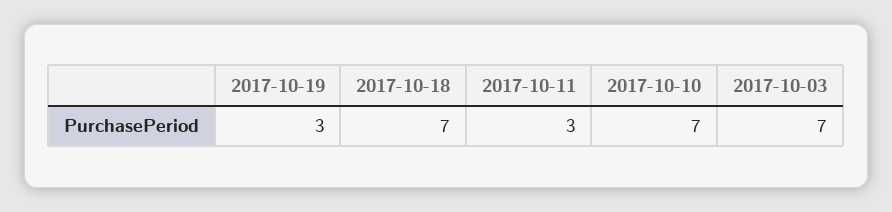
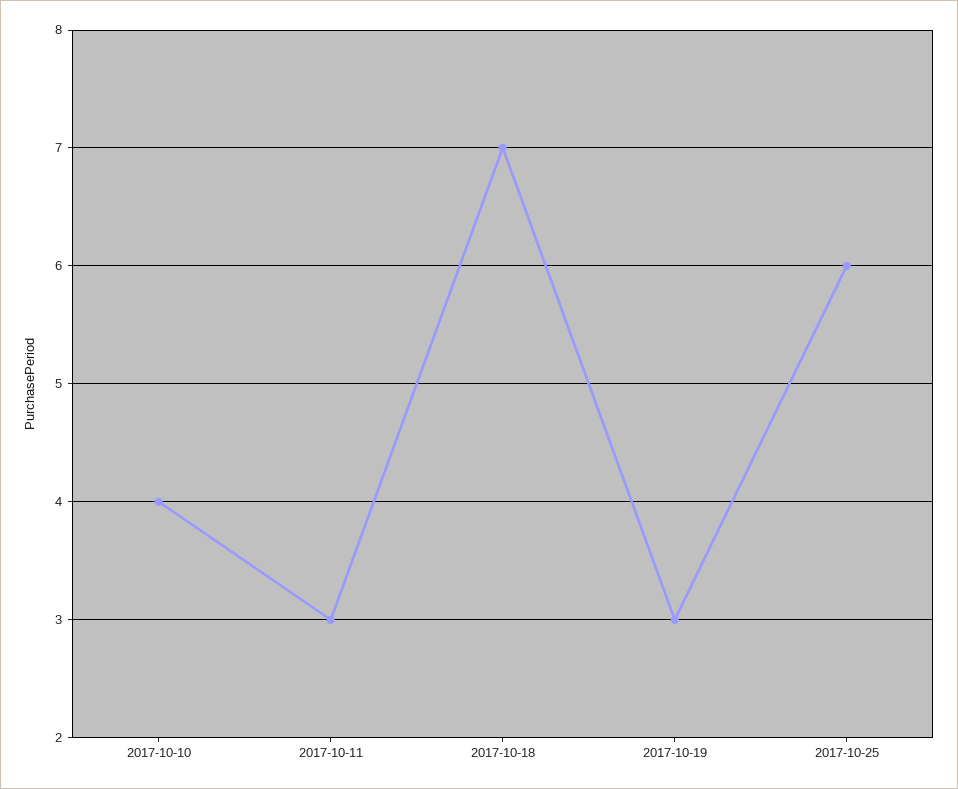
2017-10-10: 7 -> 4
2017-10-03: 7 -> none
2017-10-25: none -> 6

